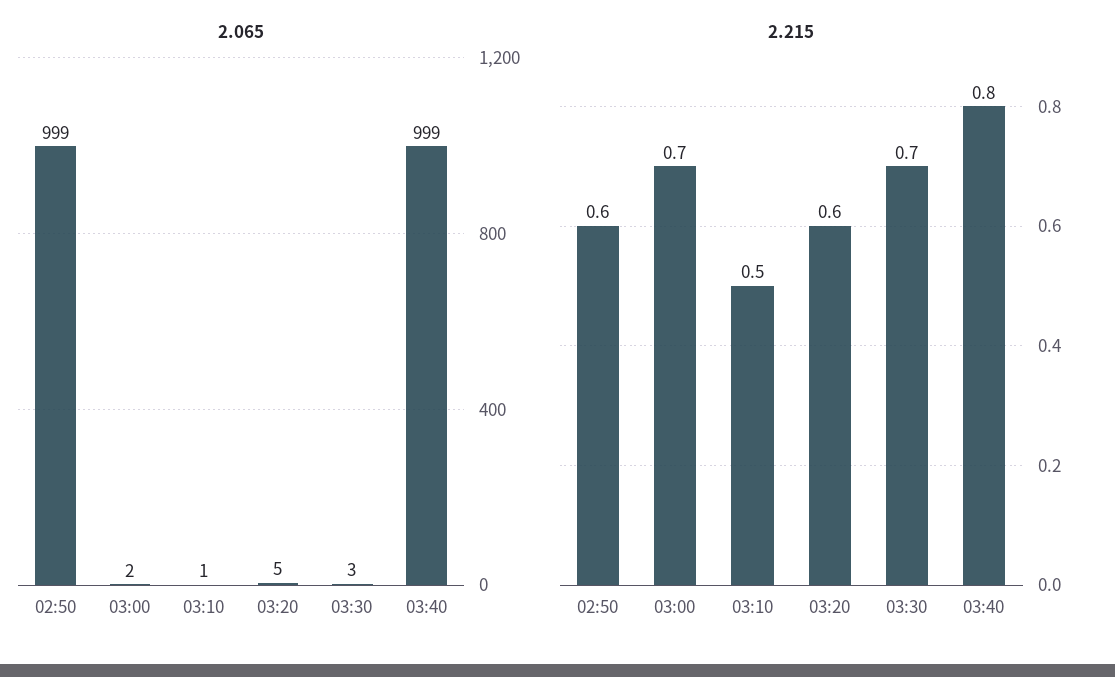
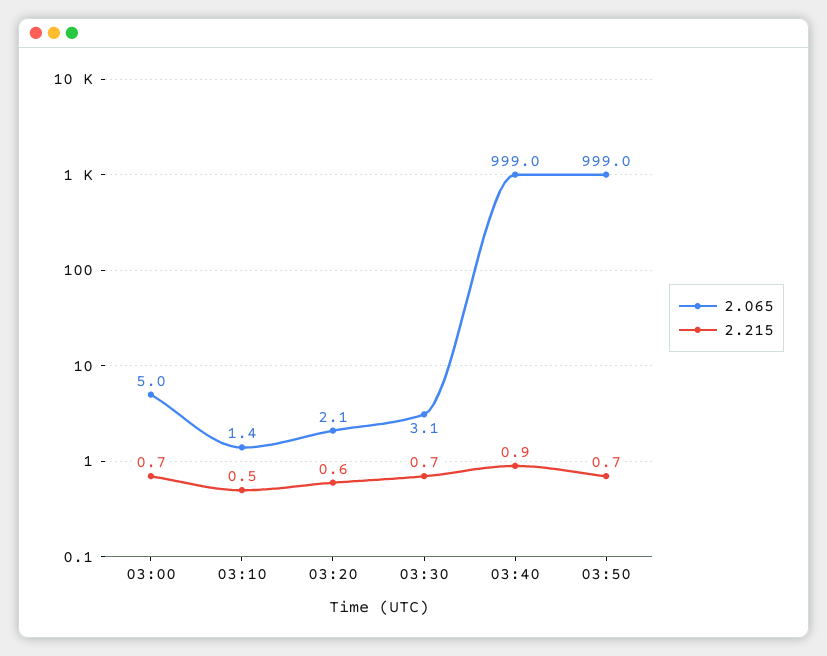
2.065, 02:50: 999 -> none
2.065, 03:00: 2 -> 5
2.065, 03:20: 5 -> 2.1
2.215, 02:50: 0.6 -> none
2.215, 03:40: 0.8 -> 0.9
2.065, 03:50: none -> 999
2.215, 03:50: none -> 0.7

